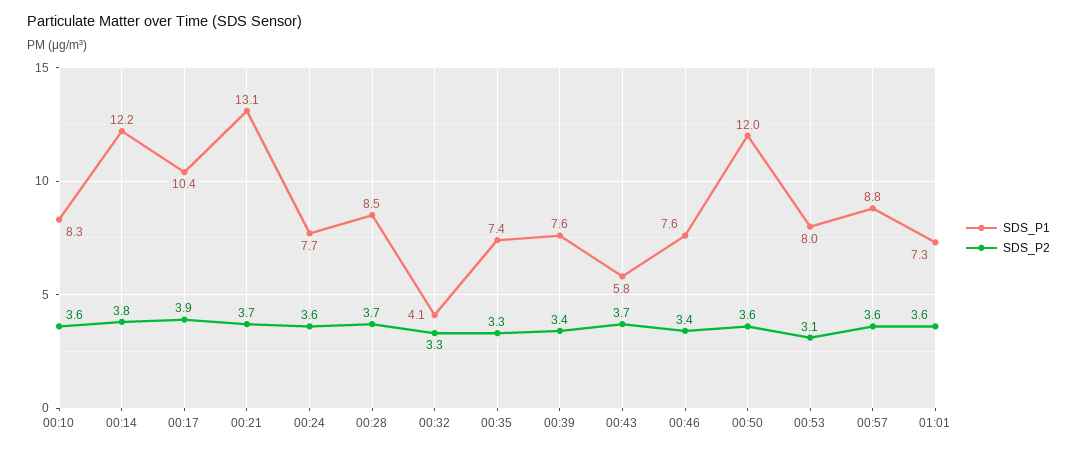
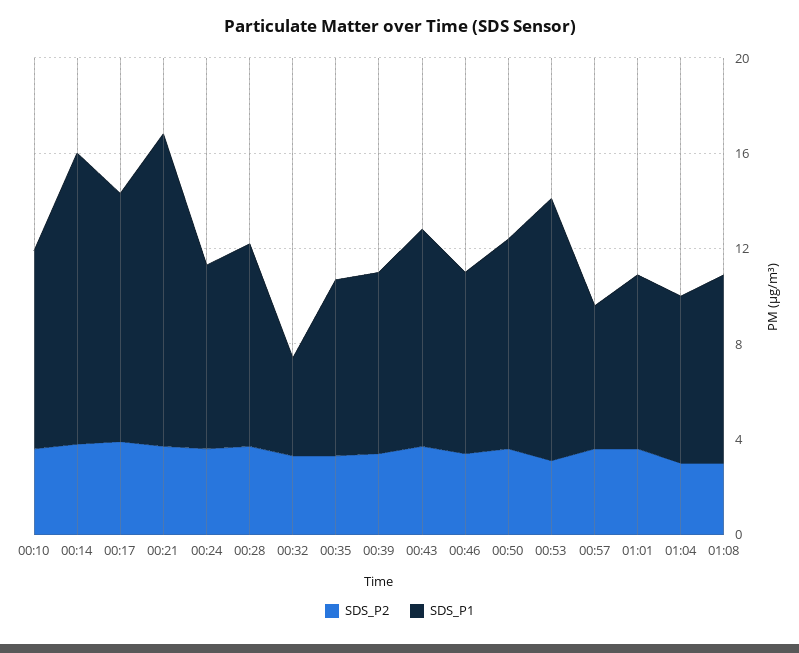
SDS_P1, 00:43: 5.8 -> 9
SDS_P1, 00:50: 12 -> 9
SDS_P1, 00:53: 8 -> 11
SDS_P1, 00:57: 8.8 -> 6
SDS_P2, 01:04: none -> 3
SDS_P1, 01:04: none -> 7
SDS_P2, 01:08: none -> 3
SDS_P1, 01:08: none -> 8

